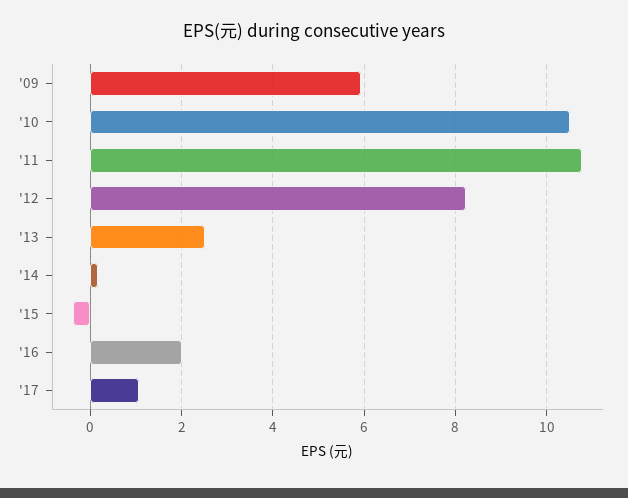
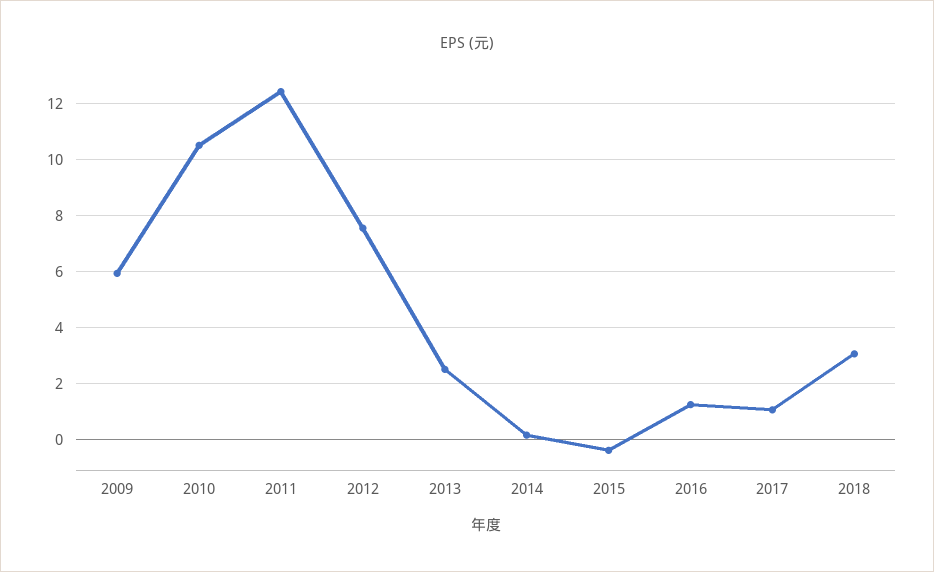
'11: 10.8 -> 12.5
'12: 8.2 -> 7.5
'16: 2 -> 1.25
2018: none -> 3

